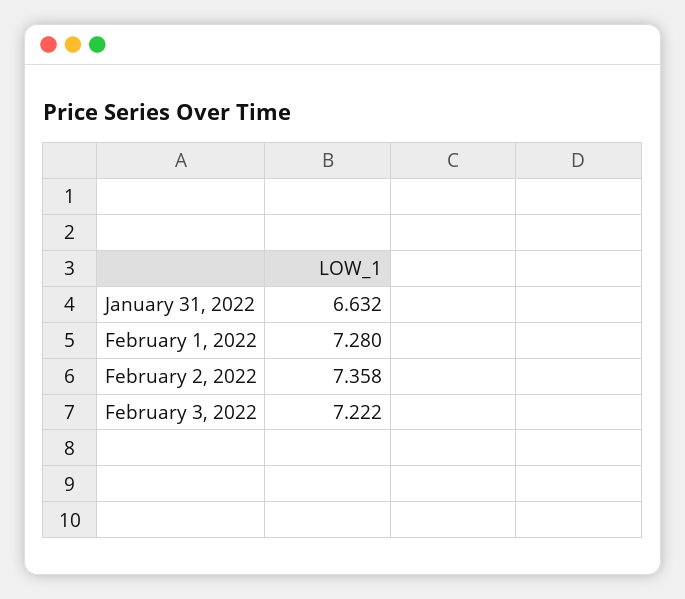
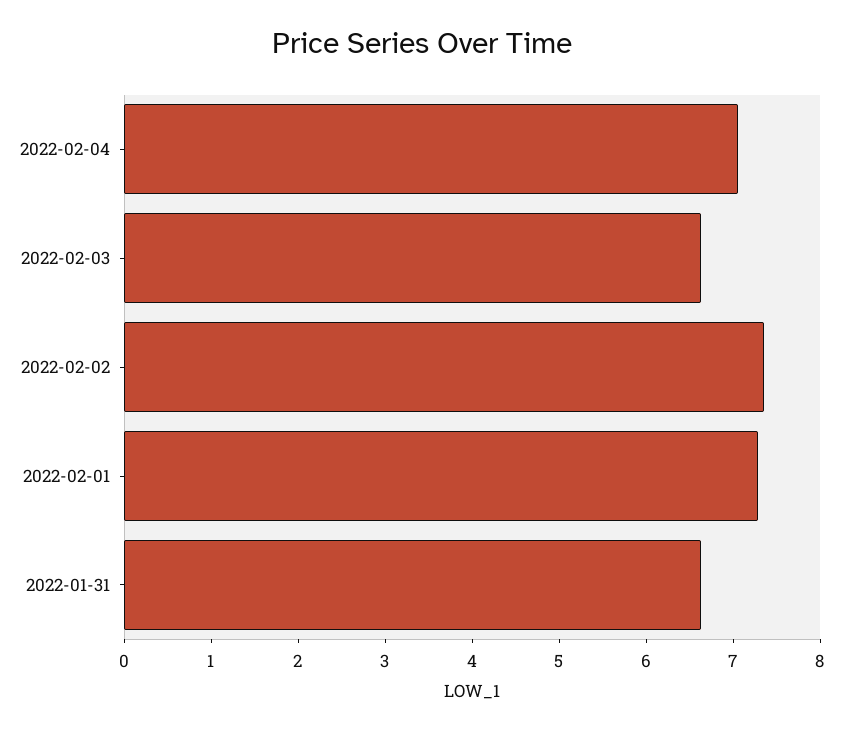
February 3, 2022: 7.222 -> 6.6
2022-02-04: none -> 7

